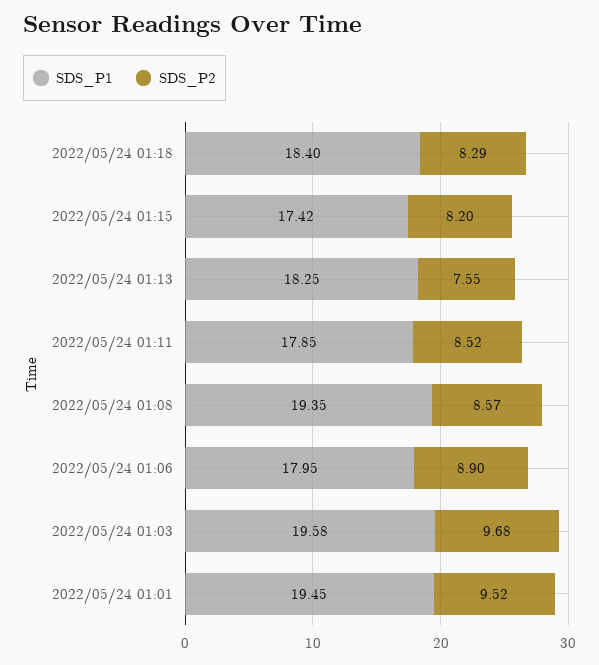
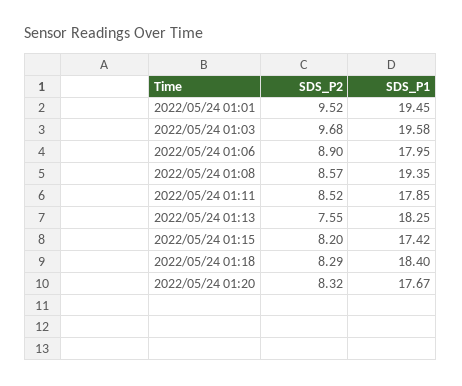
SDS_P2, 2022/05/24 01:20: none -> 8.32
SDS_P1, 2022/05/24 01:20: none -> 17.67

